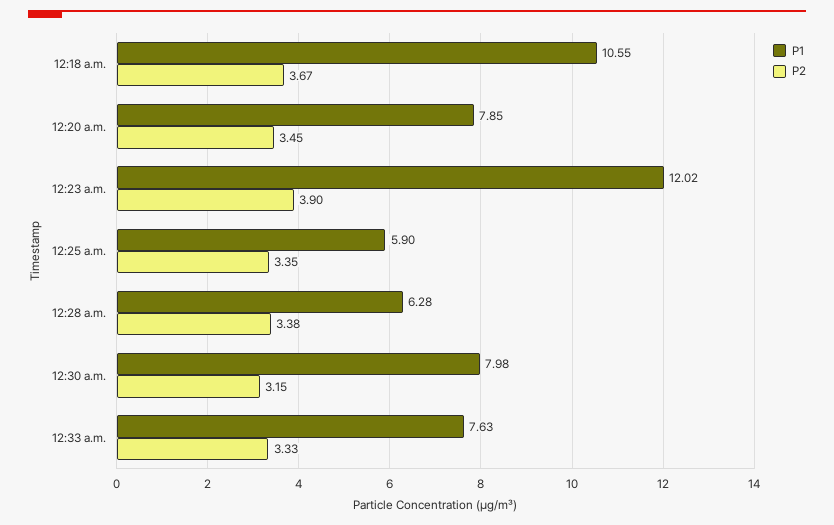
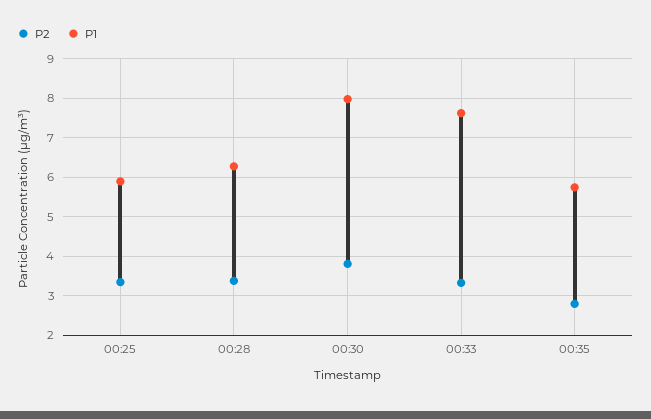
P1, 12:18 a.m.: 10.55 -> none
P2, 12:18 a.m.: 3.67 -> none
P1, 12:20 a.m.: 7.85 -> none
P2, 12:20 a.m.: 3.45 -> none
P1, 12:23 a.m.: 12.02 -> none
P2, 12:23 a.m.: 3.9 -> none
P2, 12:30 a.m.: 3.15 -> 3.8
P2, 00:35: none -> 2.8
P1, 00:35: none -> 5.8

